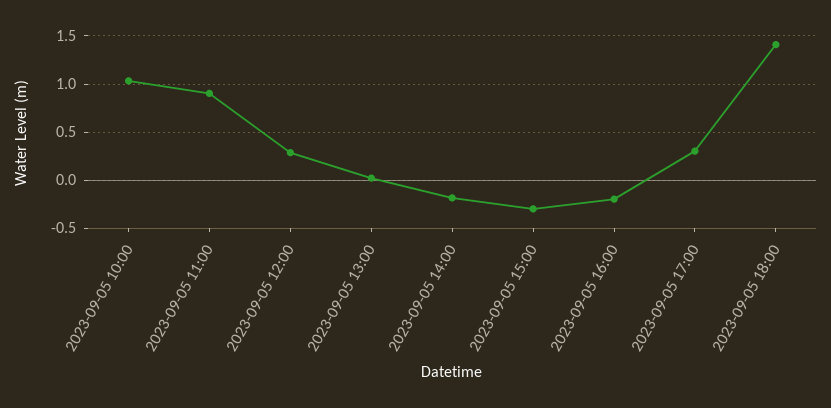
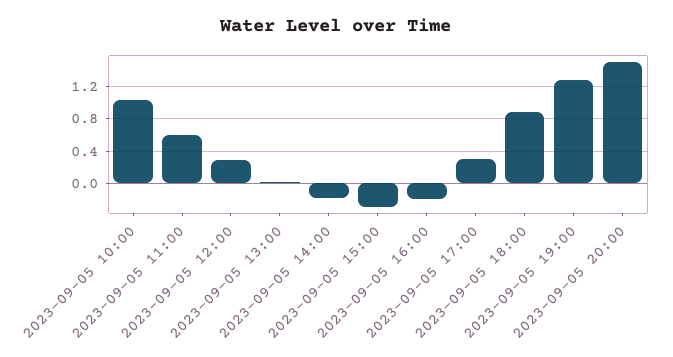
2023-09-05 11:00: 0.9 -> 0.6
2023-09-05 18:00: 1.4 -> 0.9
2023-09-05 19:00: none -> 1.3
2023-09-05 20:00: none -> 1.5

